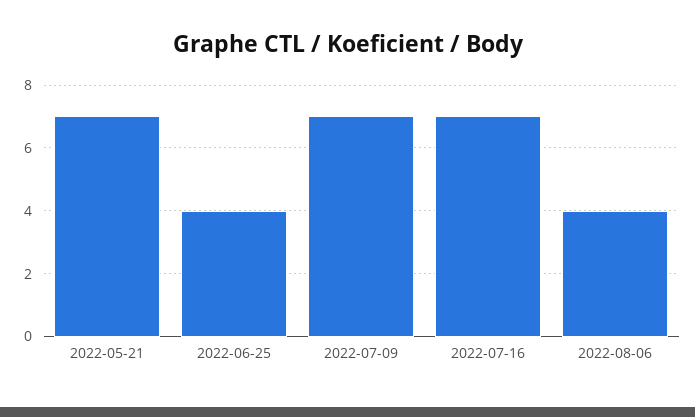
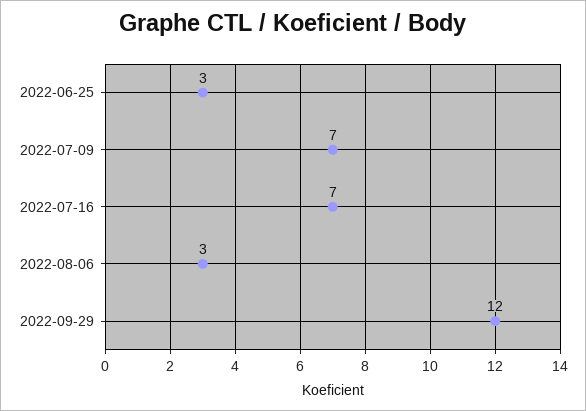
2022-05-21: 7 -> none
2022-06-25: 4 -> 3
2022-08-06: 4 -> 3
2022-09-29: none -> 12

